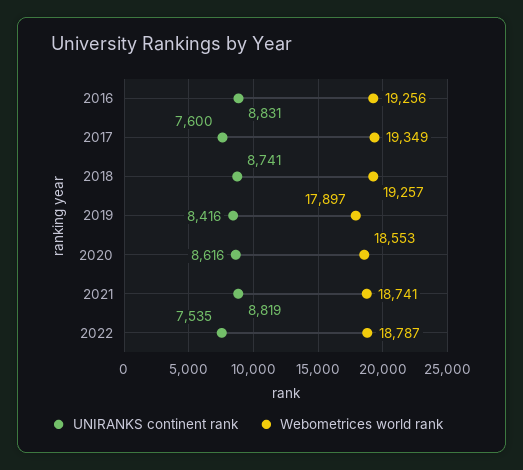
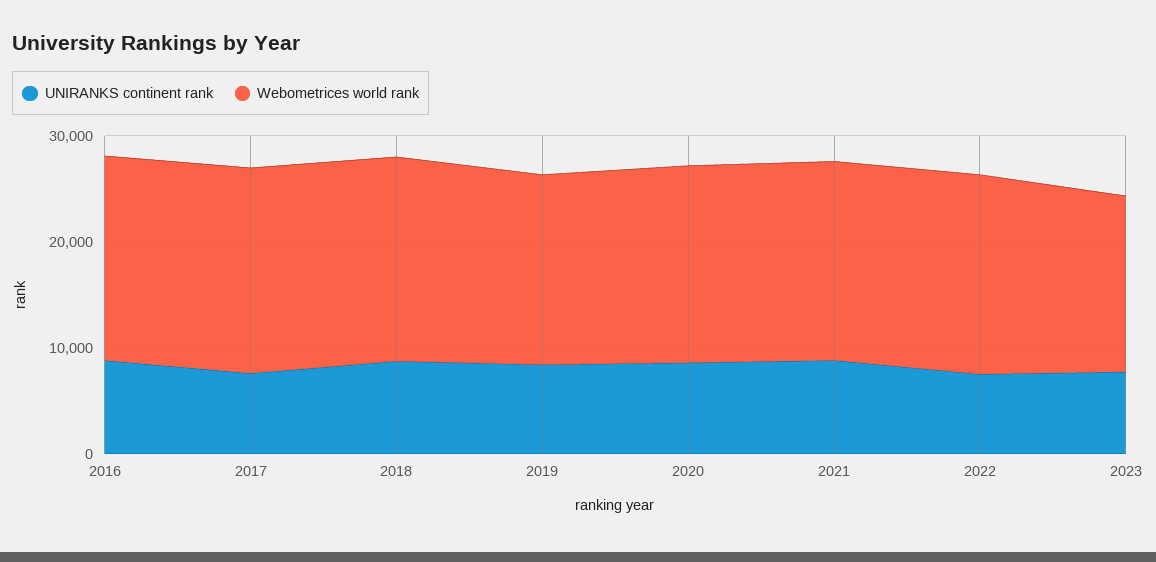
UNIRANKS continent rank, 2023: none -> 8000
Webometrices world rank, 2023: none -> 16000

